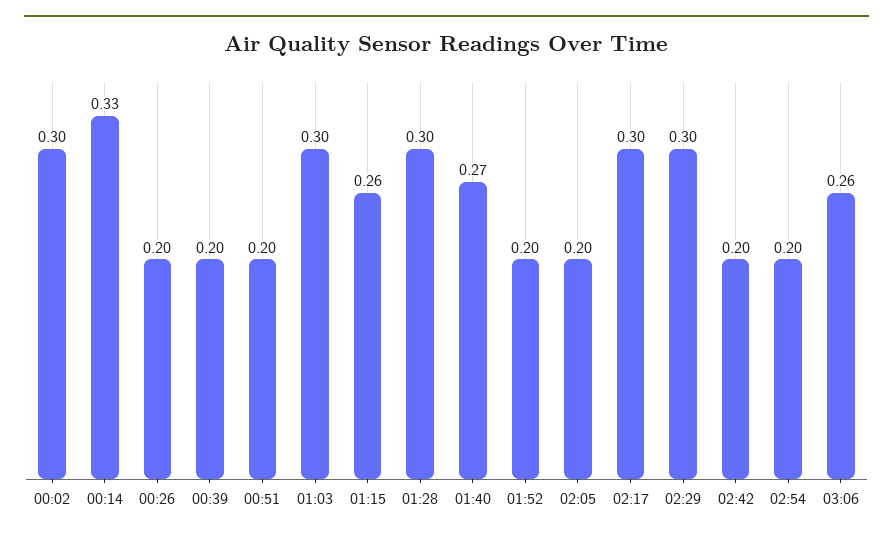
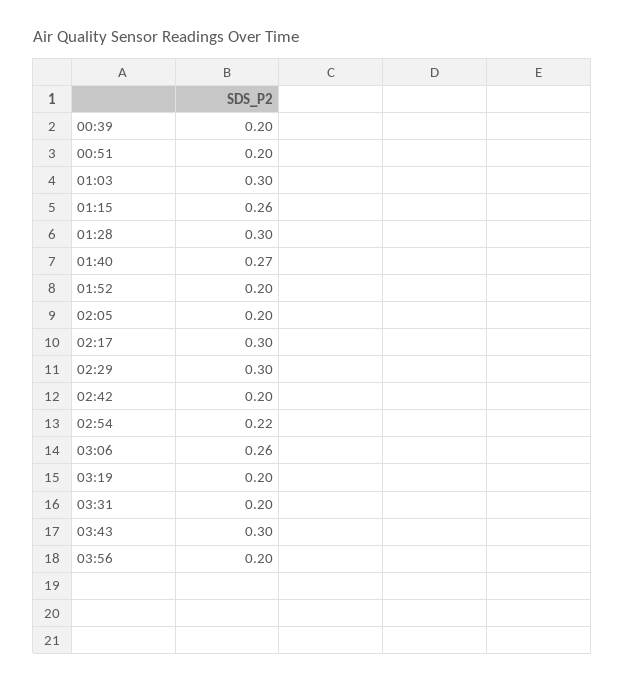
00:02: 0.3 -> none
00:14: 0.33 -> none
00:26: 0.2 -> none
02:54: 0.2 -> 0.22
03:19: none -> 0.2
03:31: none -> 0.2
03:43: none -> 0.3
03:56: none -> 0.2

